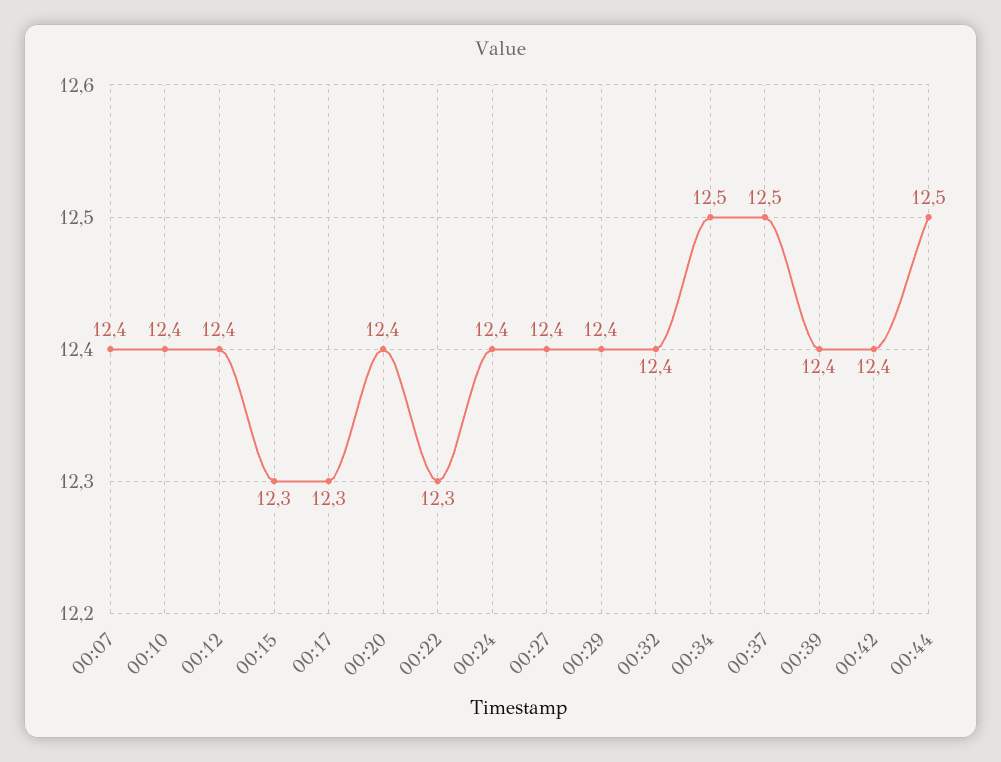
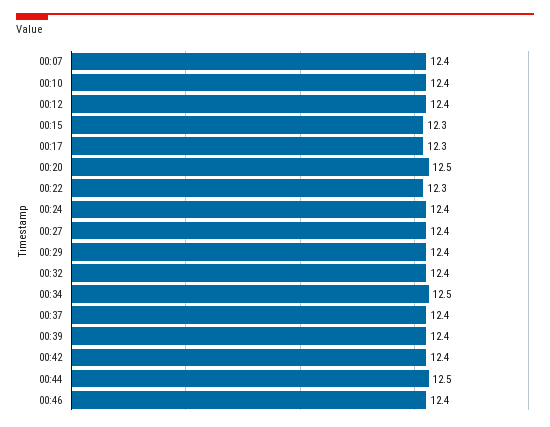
00:20: 12.4 -> 12.5
00:37: 12.5 -> 12.4
00:46: none -> 12.4

